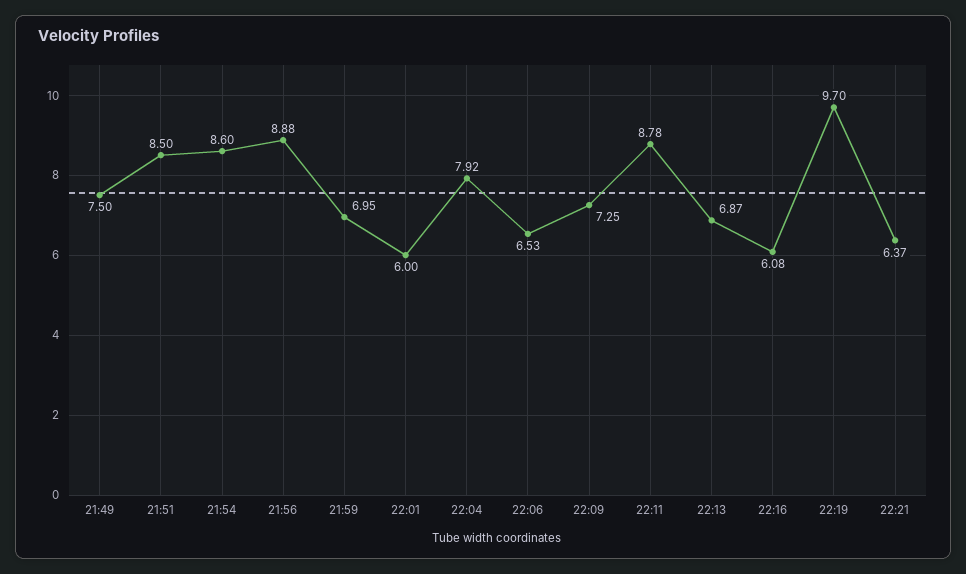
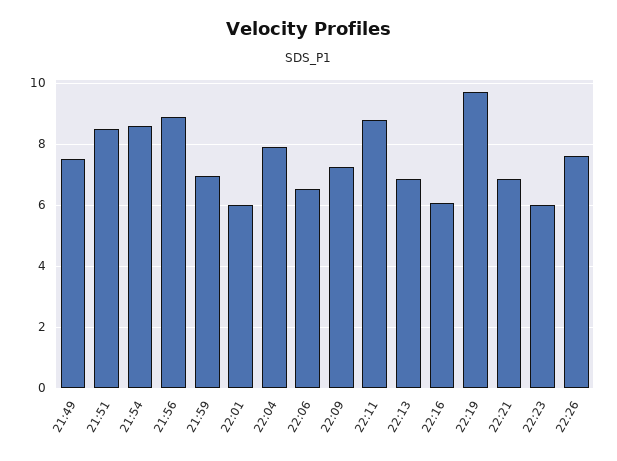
22:21: 6.37 -> 6.8
22:23: none -> 6
22:26: none -> 7.6

